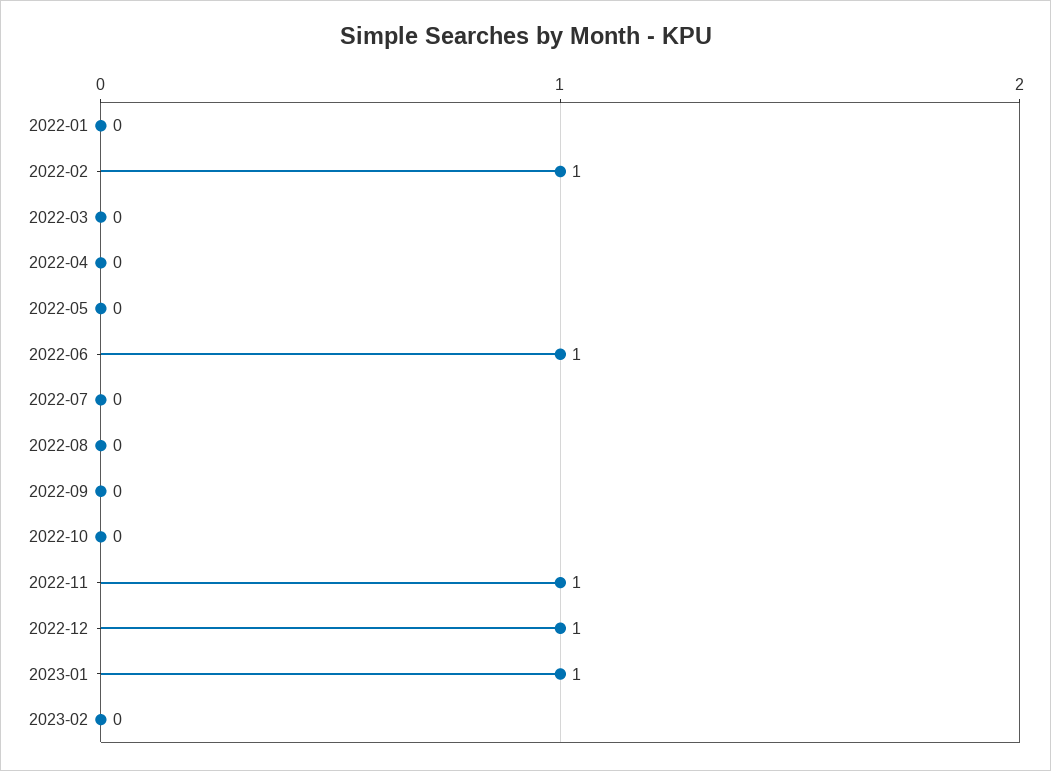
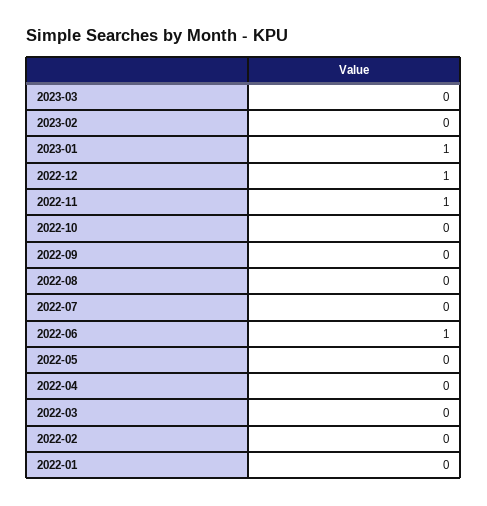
2022-02: 1 -> 0
2023-03: none -> 0

